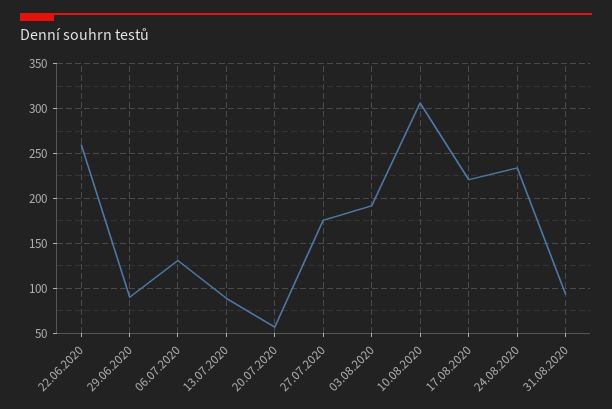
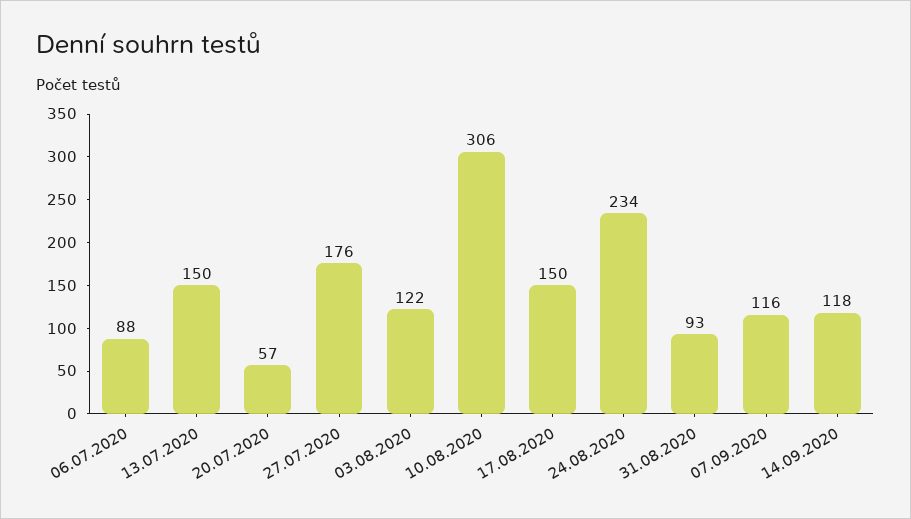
22.06.2020: 260 -> none
29.06.2020: 90 -> none
06.07.2020: 130 -> 88
13.07.2020: 90 -> 150
03.08.2020: 190 -> 122
17.08.2020: 220 -> 150
07.09.2020: none -> 116
14.09.2020: none -> 118

